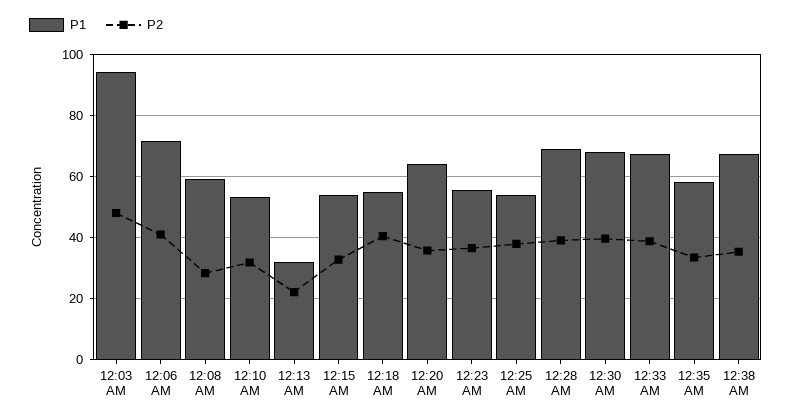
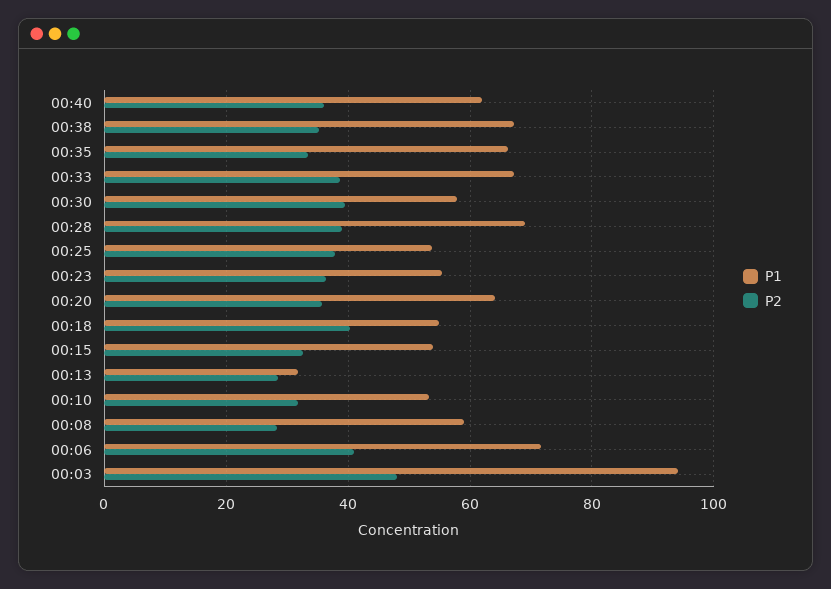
P2, 12:13 AM: 22 -> 28
P1, 12:30 AM: 68 -> 58
P1, 12:35 AM: 58 -> 66
P1, 00:40: none -> 62
P2, 00:40: none -> 36

